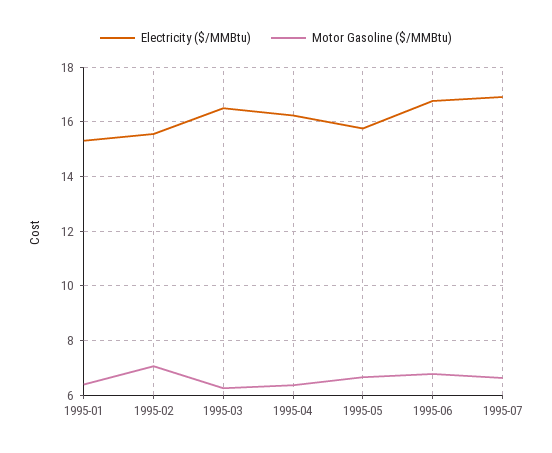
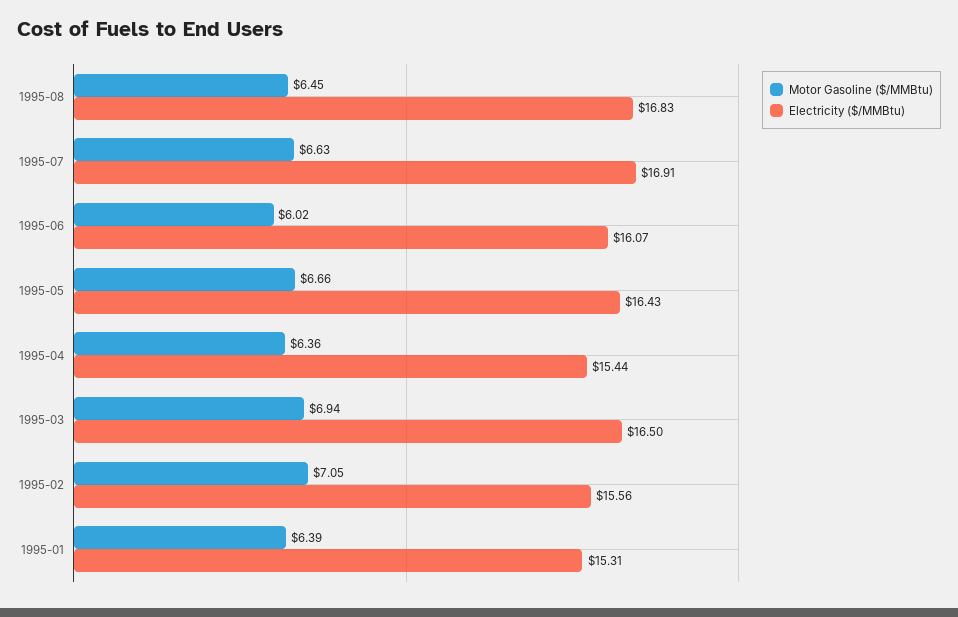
Motor Gasoline ($/MMBtu), 1995-03: 6.25 -> 6.94
Electricity ($/MMBtu), 1995-04: 16.25 -> 15.44
Electricity ($/MMBtu), 1995-05: 15.75 -> 16.43
Electricity ($/MMBtu), 1995-06: 16.75 -> 16.07
Motor Gasoline ($/MMBtu), 1995-06: 6.75 -> 6.02
Motor Gasoline ($/MMBtu), 1995-08: none -> 6.45
Electricity ($/MMBtu), 1995-08: none -> 16.83

